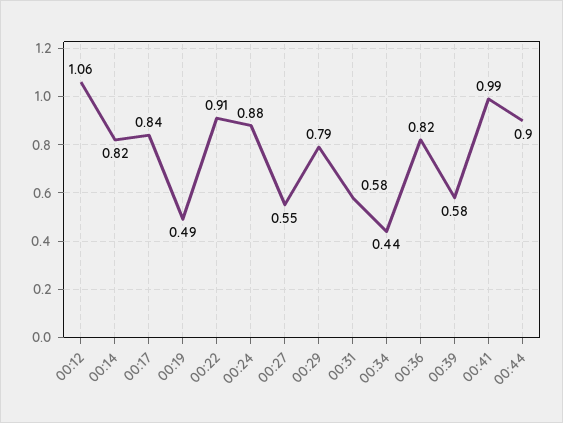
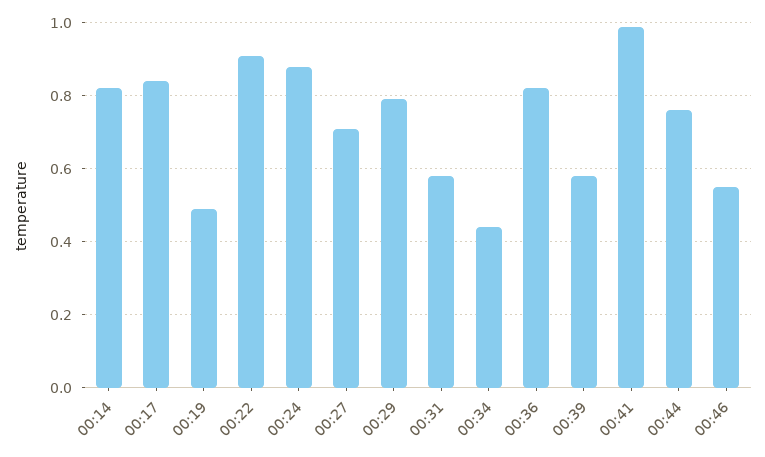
00:12: 1.06 -> none
00:27: 0.55 -> 0.7
00:44: 0.9 -> 0.75
00:46: none -> 0.55

